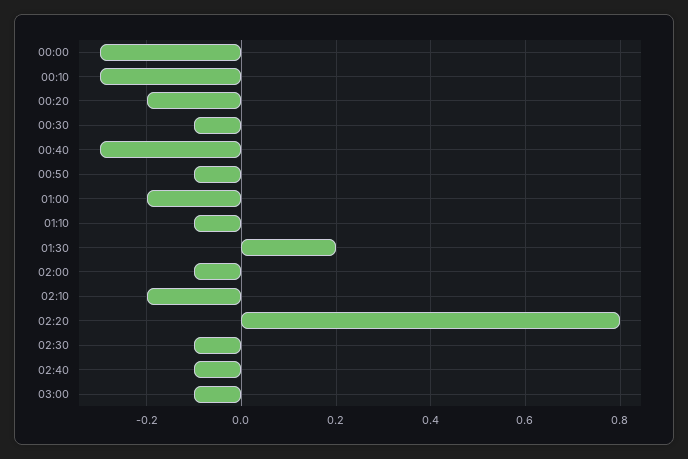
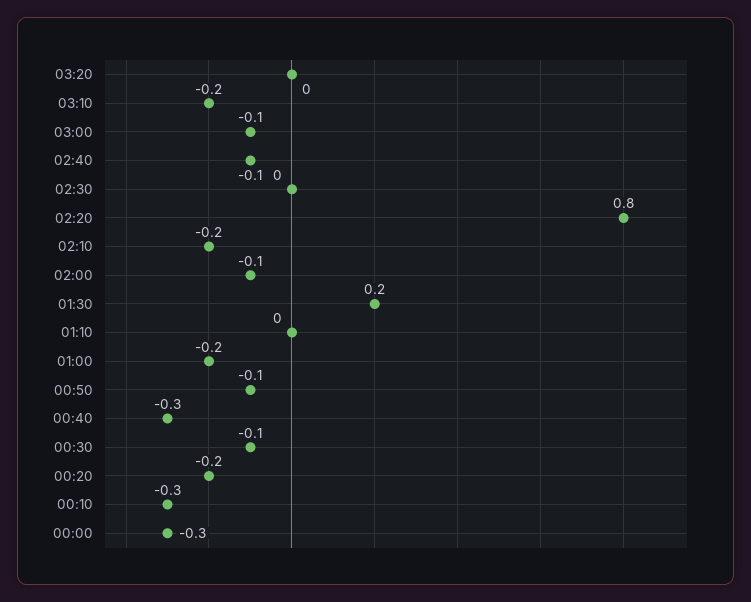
01:10: -0.1 -> 0
02:30: -0.1 -> 0
03:20: none -> 0
03:10: none -> -0.2

